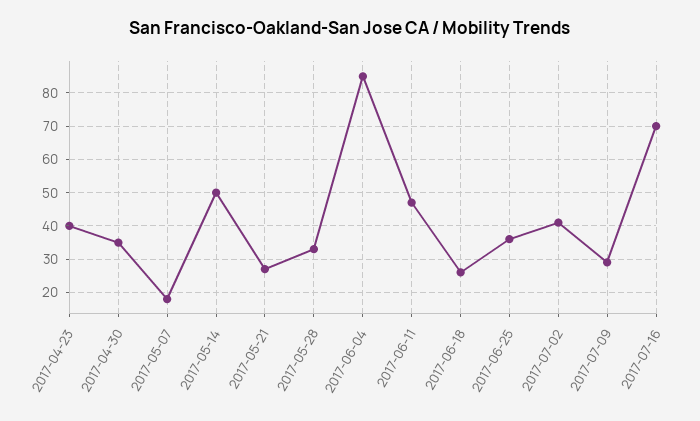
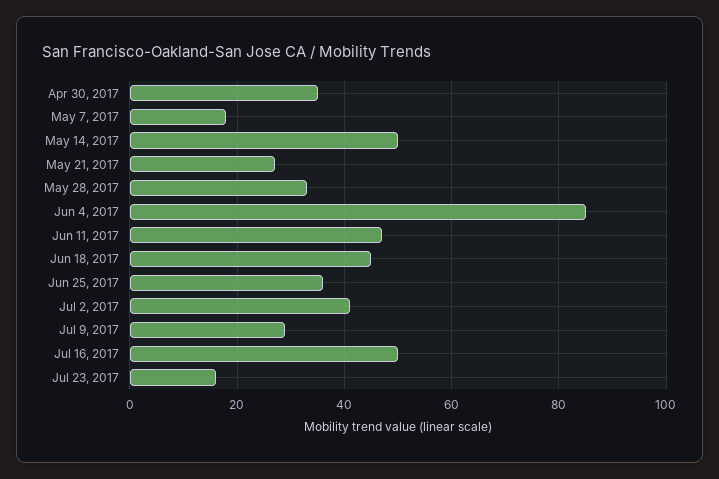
2017-04-23: 40 -> none
2017-06-18: 25 -> 45
2017-07-16: 70 -> 50
Jul 23, 2017: none -> 15

